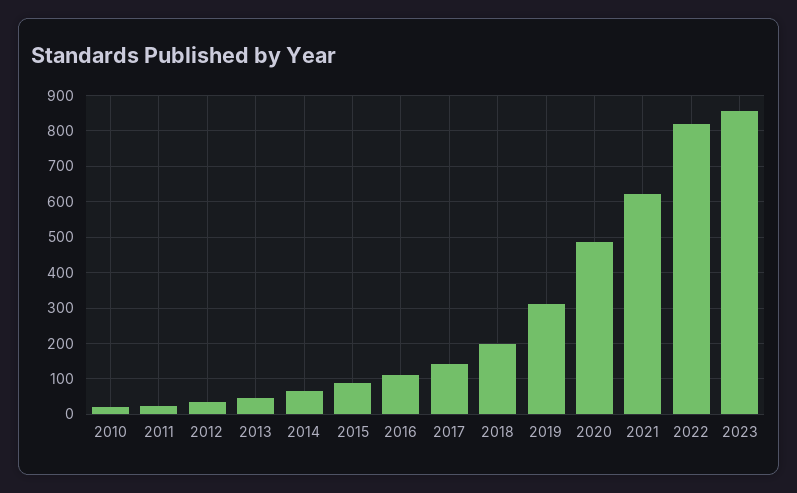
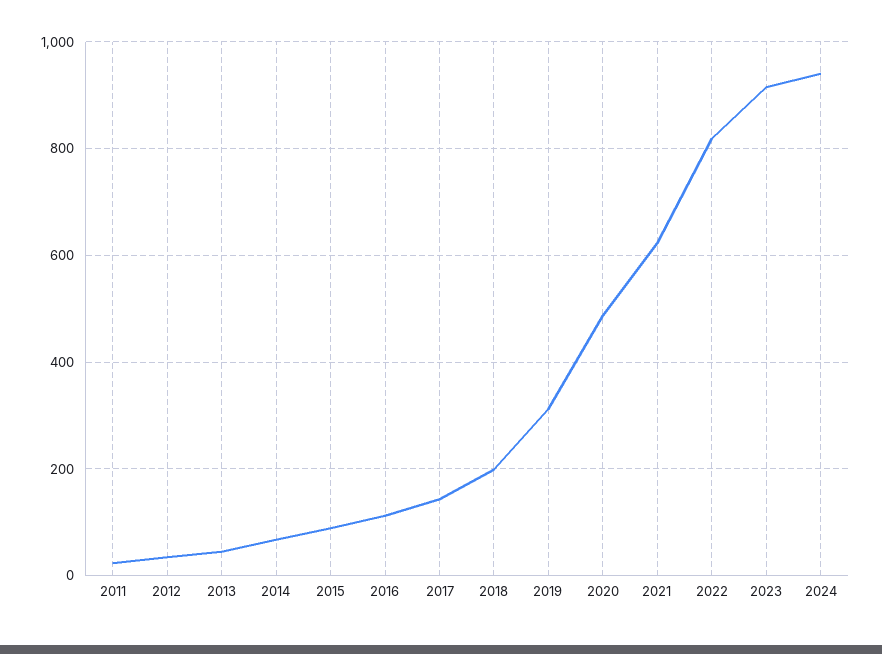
2010: 20 -> none
2023: 860 -> 920
2024: none -> 940

